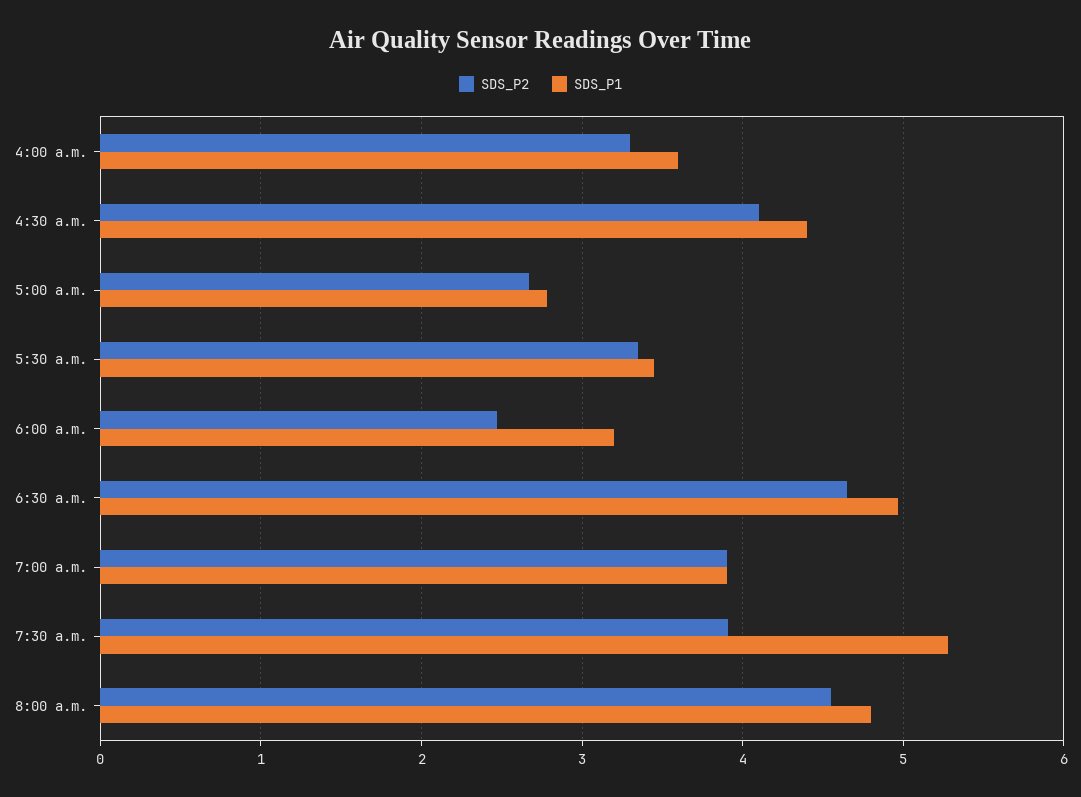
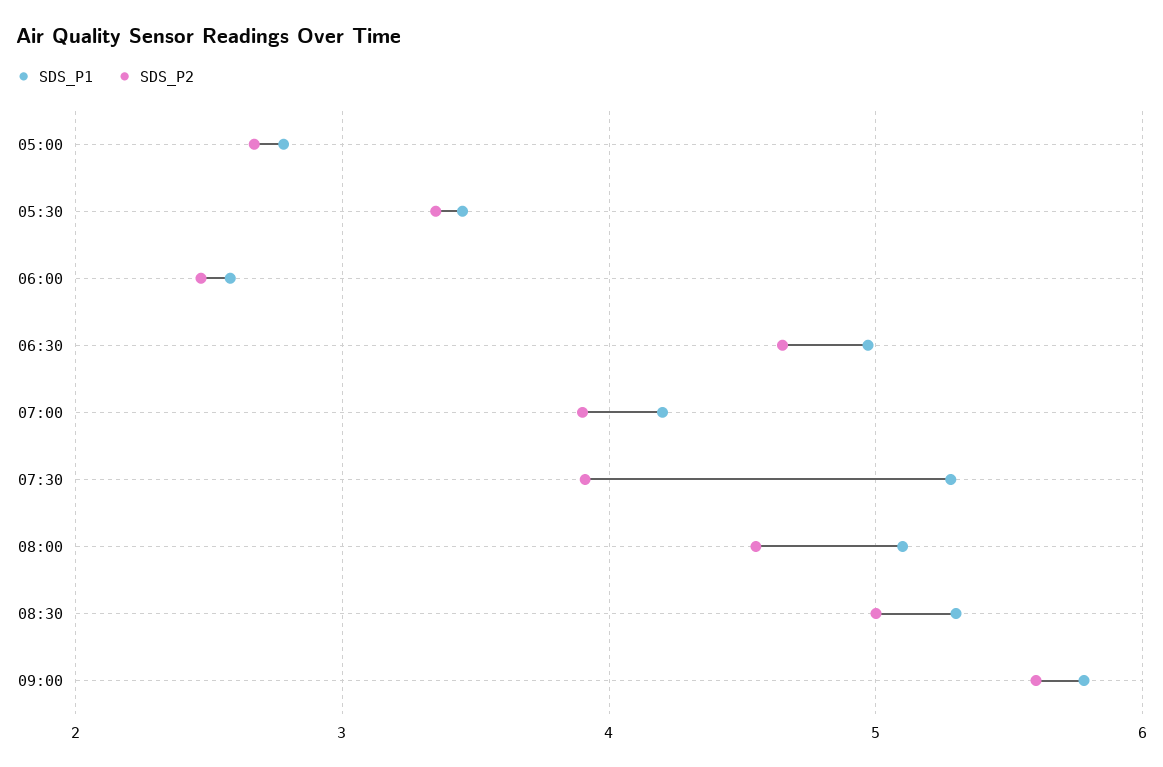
SDS_P2, 4:00 a.m.: 3.3 -> none
SDS_P1, 4:00 a.m.: 3.6 -> none
SDS_P2, 4:30 a.m.: 4.1 -> none
SDS_P1, 4:30 a.m.: 4.4 -> none
SDS_P1, 6:00 a.m.: 3.2 -> 2.6
SDS_P1, 7:00 a.m.: 3.9 -> 4.2
SDS_P1, 8:00 a.m.: 4.8 -> 5.1
SDS_P1, 08:30: none -> 5.3
SDS_P2, 08:30: none -> 5
SDS_P1, 09:00: none -> 5.8
SDS_P2, 09:00: none -> 5.6

